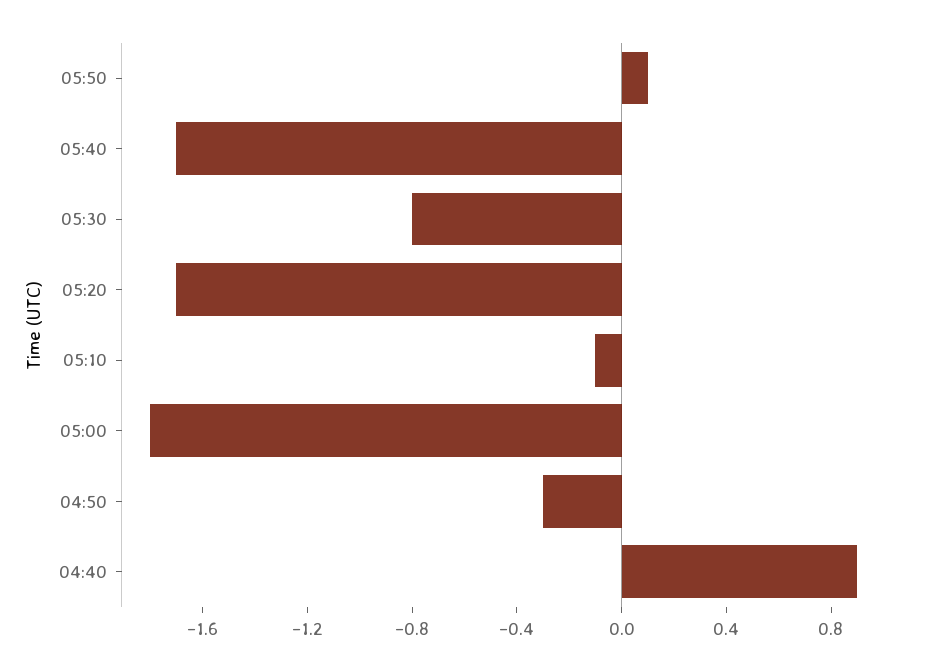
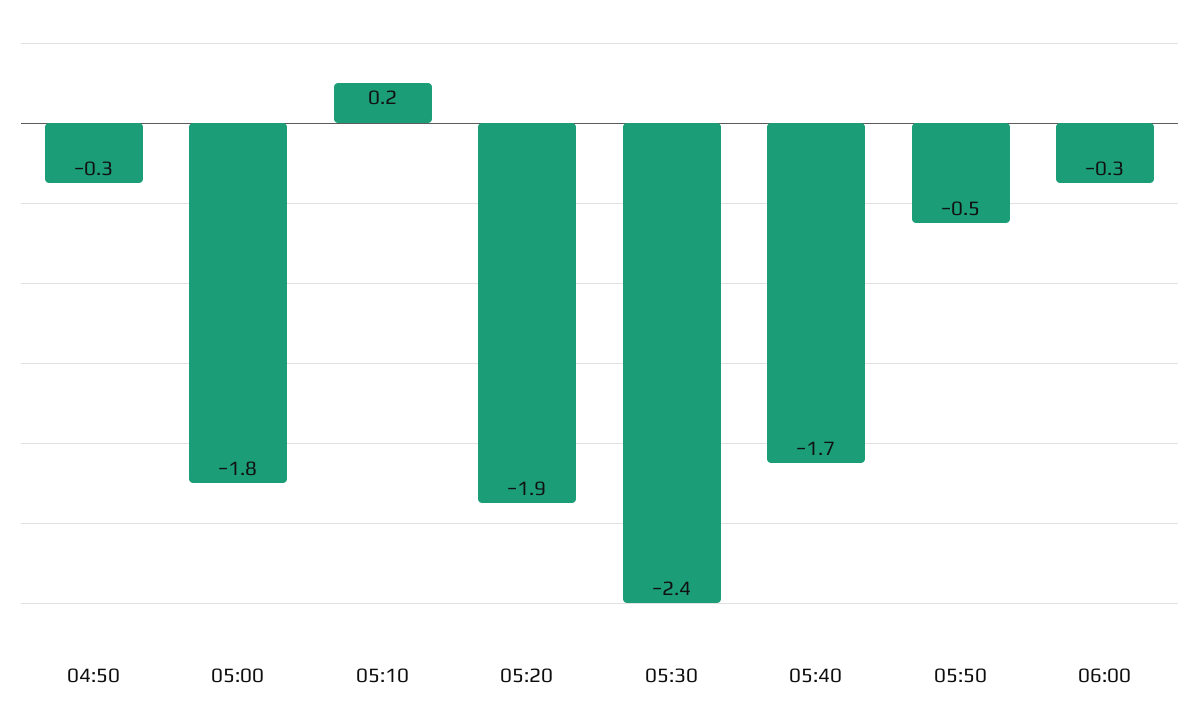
05:50: 0.1 -> -0.5
05:30: -0.8 -> -2.4
05:20: -1.7 -> -1.9
05:10: -0.1 -> 0.2
04:40: 0.9 -> none
06:00: none -> -0.3

